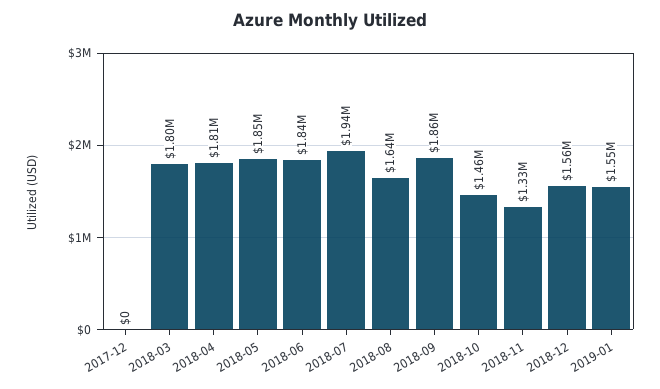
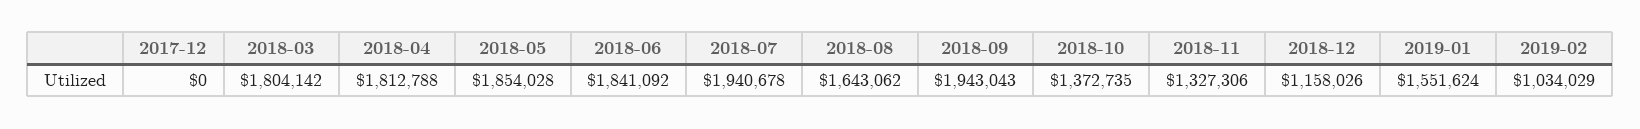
2018-09: 1860000 -> 1943043
2018-10: 1460000 -> 1372735
2018-12: 1560000 -> 1158026
2019-02: none -> 1034029

